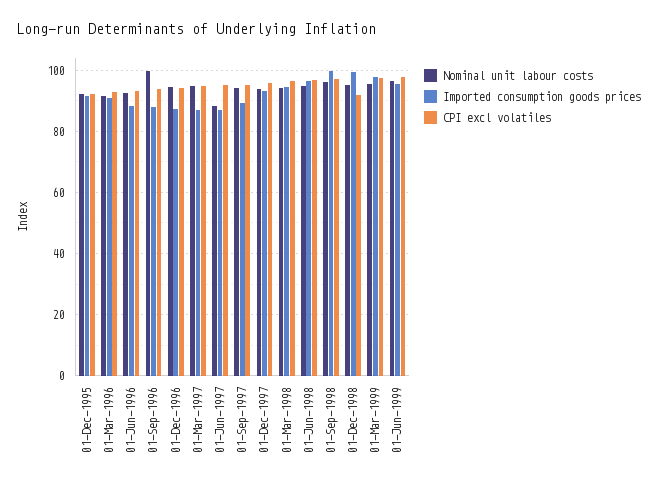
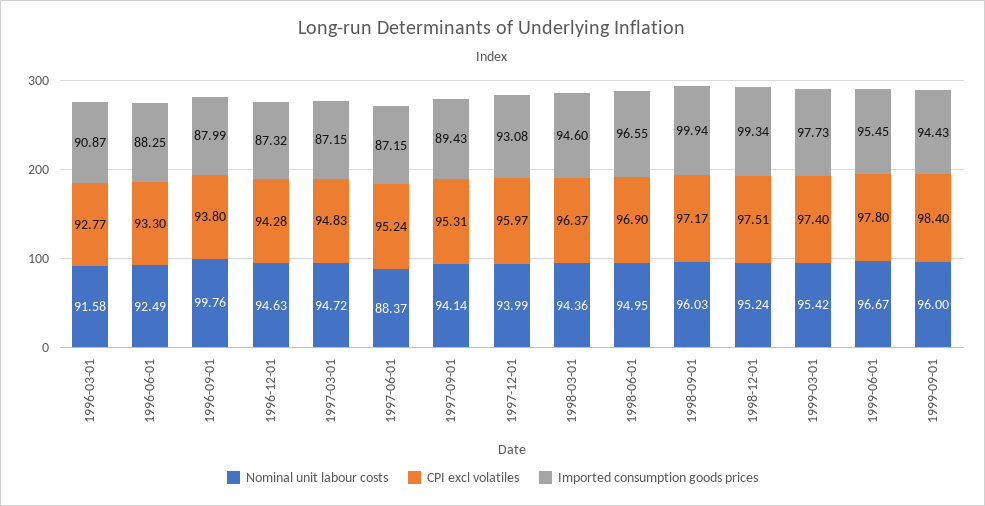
Nominal unit labour costs, 01-Dec-1995: 92 -> none
Imported consumption goods prices, 01-Dec-1995: 92 -> none
CPI excl volatiles, 01-Dec-1995: 92 -> none
CPI excl volatiles, 01-Dec-1998: 92 -> 97.51
Nominal unit labour costs, 1999-09-01: none -> 96
CPI excl volatiles, 1999-09-01: none -> 98.4
Imported consumption goods prices, 1999-09-01: none -> 94.43

